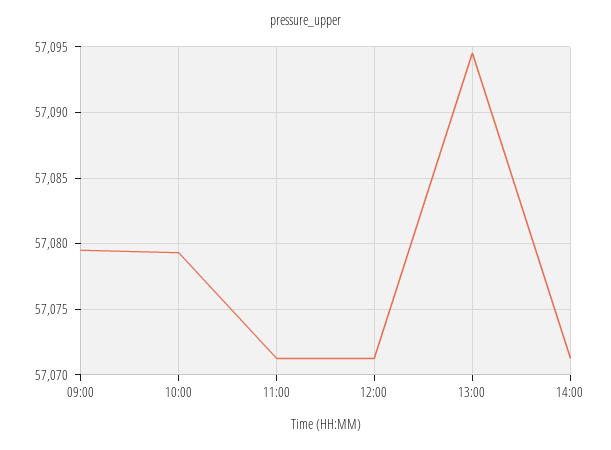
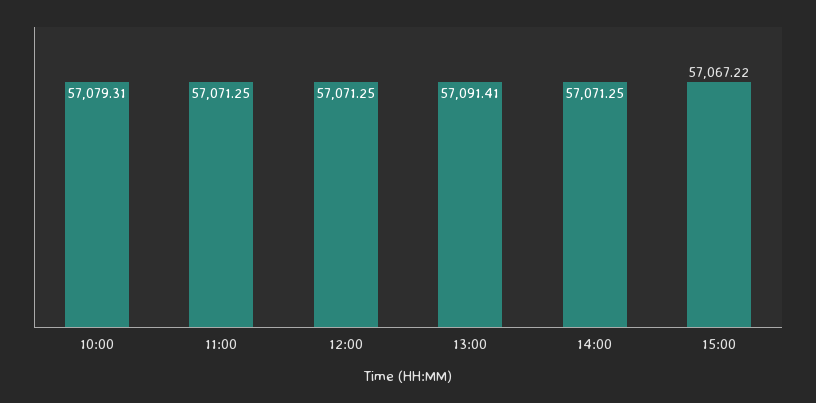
09:00: 57079.5 -> none
13:00: 57094.5 -> 57091.41
15:00: none -> 57067.22

